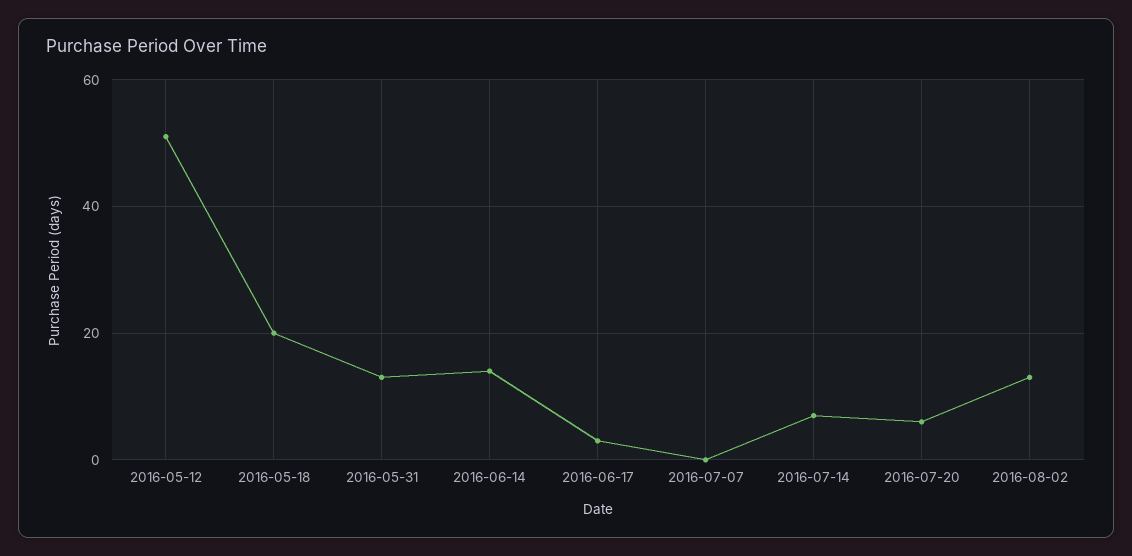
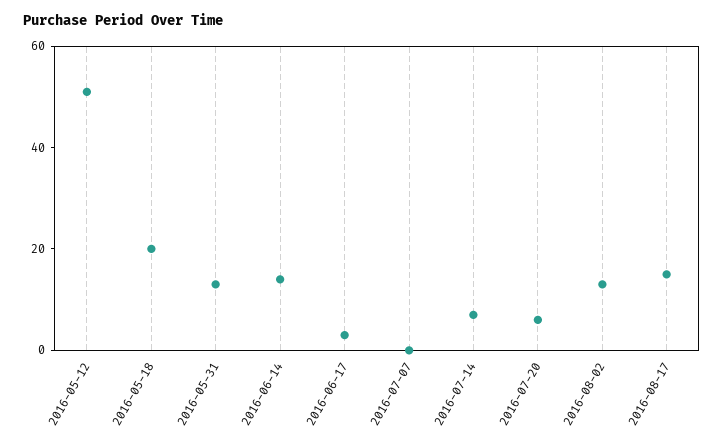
2016-08-17: none -> 15

